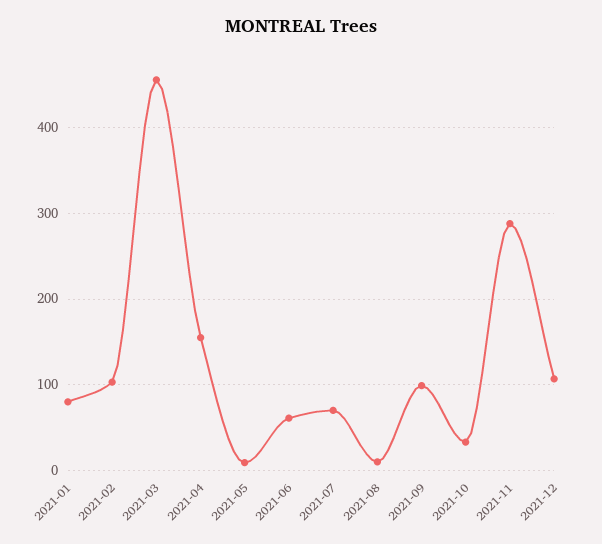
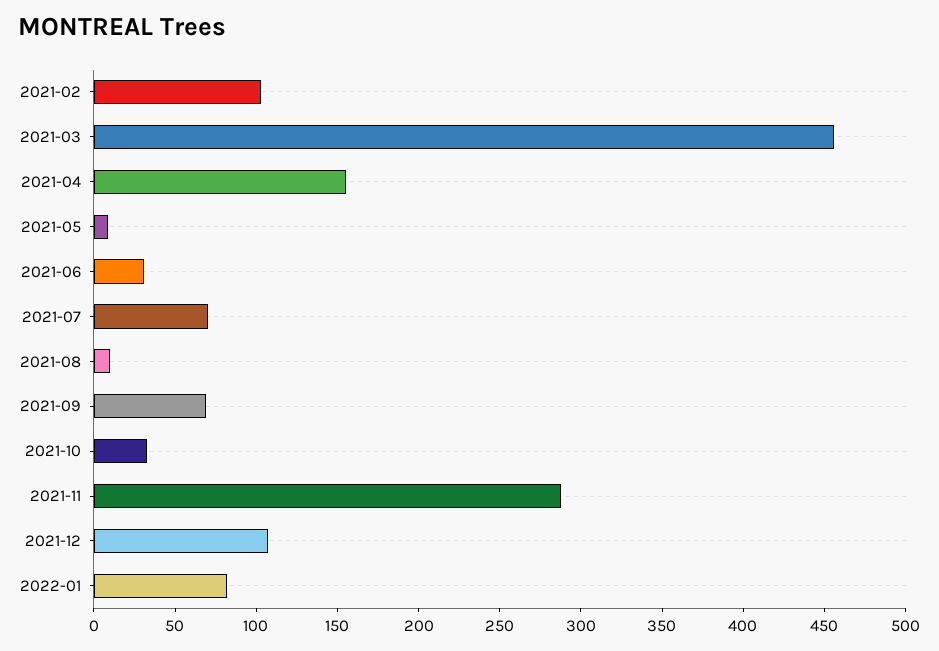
2021-01: 80 -> none
2021-06: 60 -> 30
2021-09: 100 -> 70
2022-01: none -> 80

